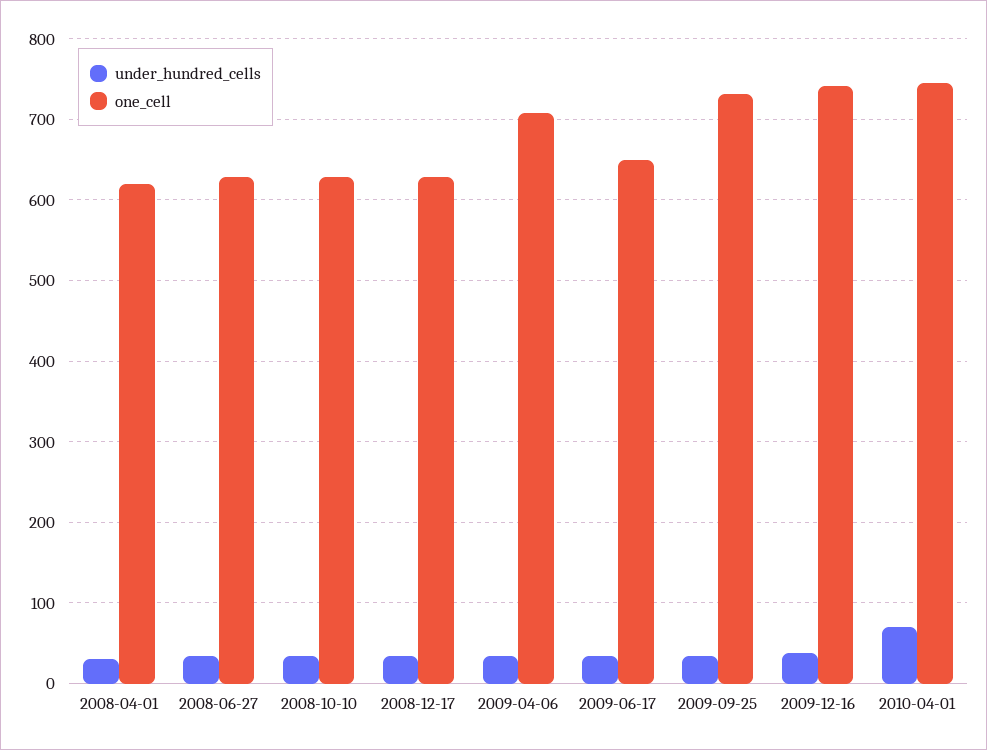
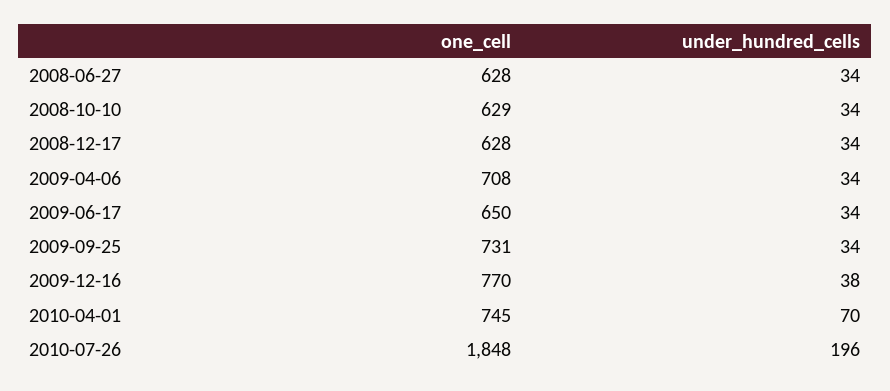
under_hundred_cells, 2008-04-01: 30 -> none
one_cell, 2008-04-01: 620 -> none
one_cell, 2009-12-16: 740 -> 770
one_cell, 2010-07-26: none -> 1848
under_hundred_cells, 2010-07-26: none -> 196

